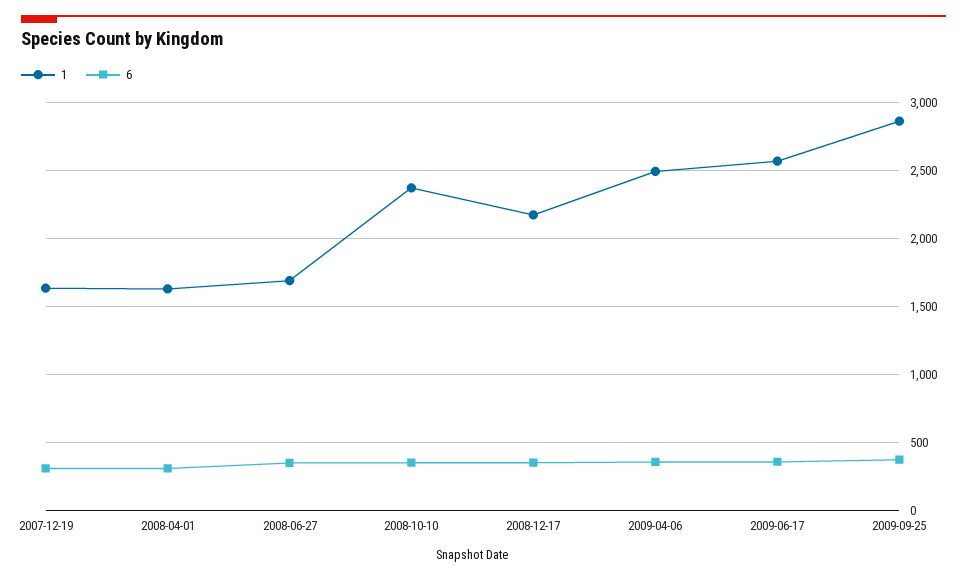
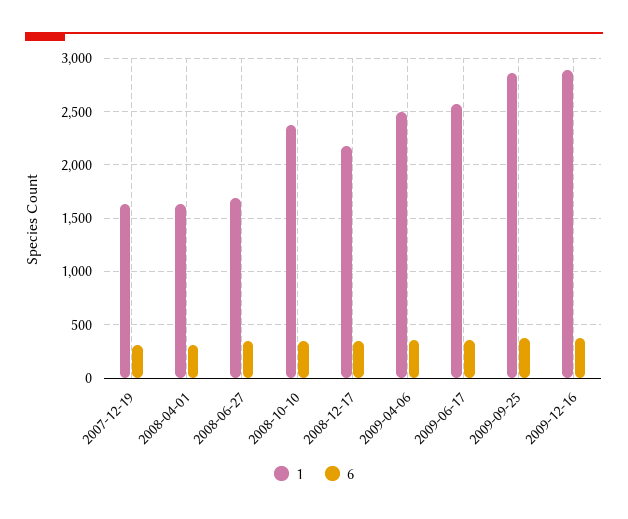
1, 2009-12-16: none -> 2900
6, 2009-12-16: none -> 400

